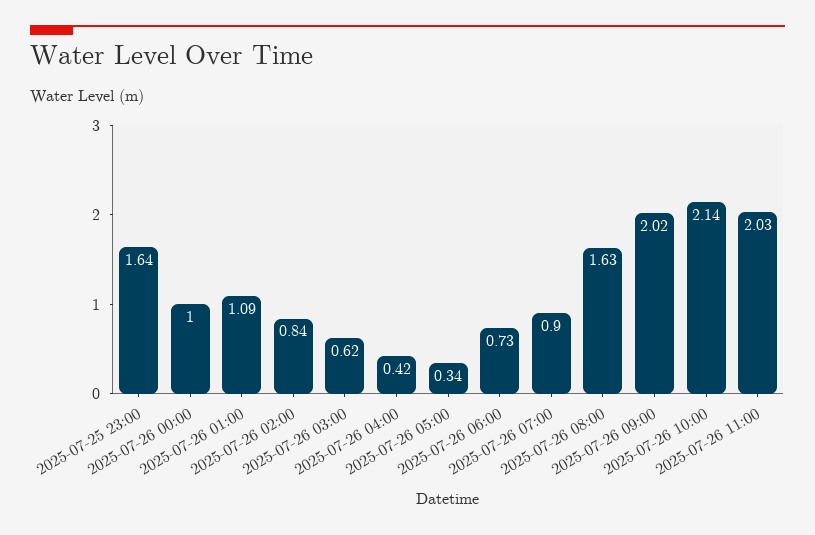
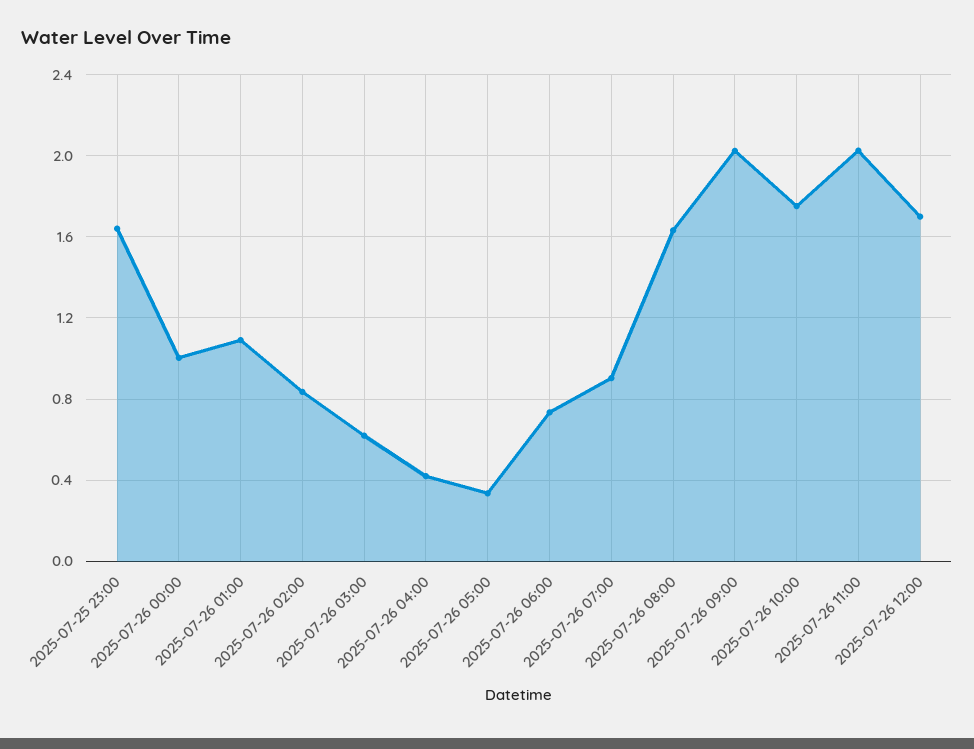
2025-07-26 10:00: 2.14 -> 1.75
2025-07-26 12:00: none -> 1.7

